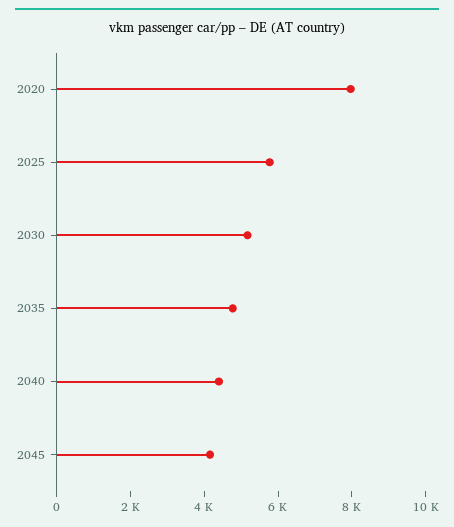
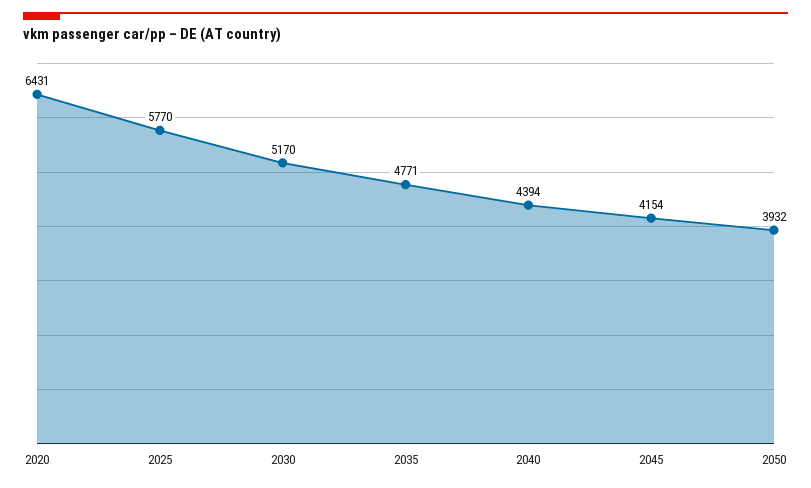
2020: 8000 -> 6431
2050: none -> 3932

